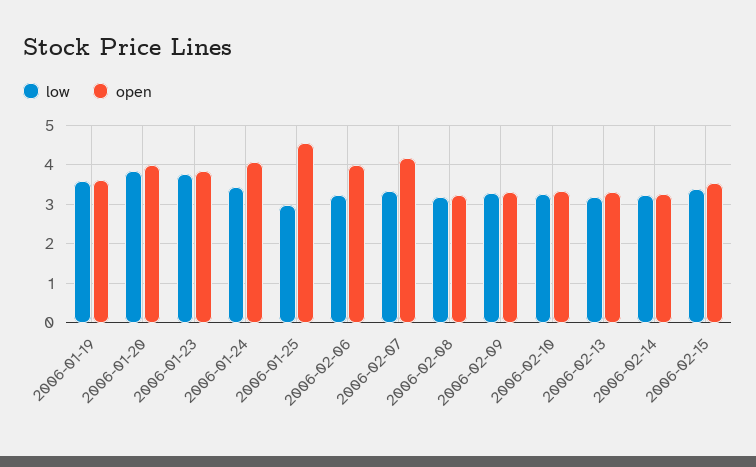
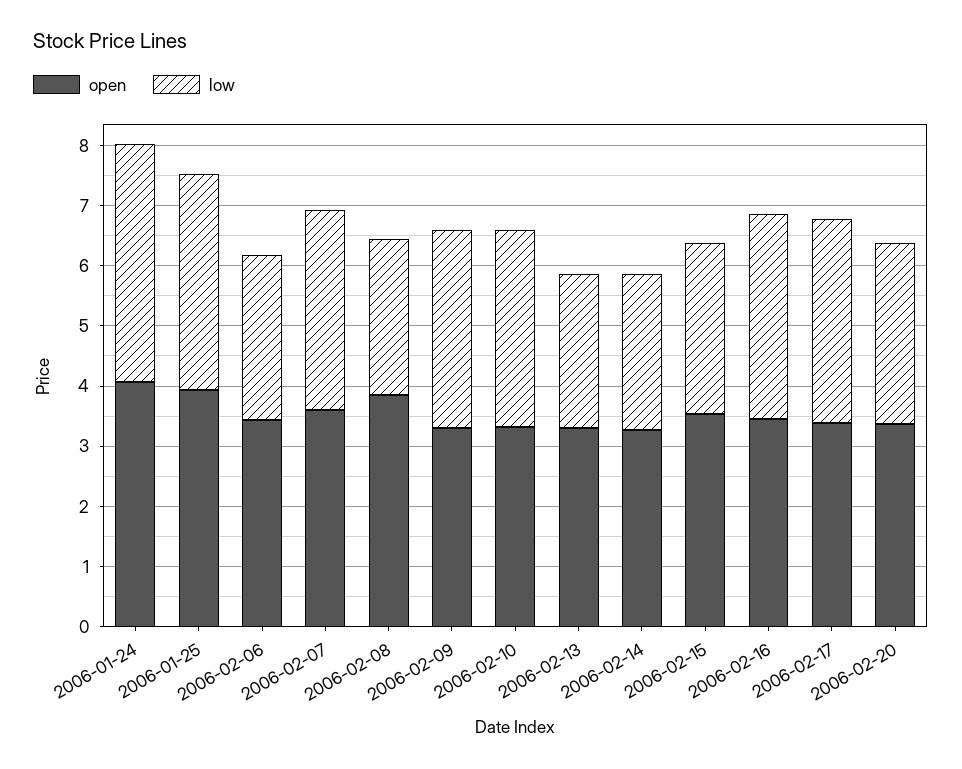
low, 2006-01-19: 3.6 -> none
open, 2006-01-19: 3.6 -> none
low, 2006-01-20: 3.8 -> none
open, 2006-01-20: 4 -> none
low, 2006-01-23: 3.8 -> none
open, 2006-01-23: 3.8 -> none
low, 2006-01-24: 3.4 -> 4
low, 2006-01-25: 3 -> 3.6
open, 2006-01-25: 4.6 -> 4
low, 2006-02-06: 3.2 -> 2.8
open, 2006-02-06: 4 -> 3.4
open, 2006-02-07: 4.2 -> 3.6
low, 2006-02-08: 3.2 -> 2.6
open, 2006-02-08: 3.2 -> 3.8
low, 2006-02-13: 3.2 -> 2.6
low, 2006-02-14: 3.2 -> 2.6
low, 2006-02-15: 3.4 -> 2.8
open, 2006-02-16: none -> 3.4
low, 2006-02-16: none -> 3.4
open, 2006-02-17: none -> 3.4
low, 2006-02-17: none -> 3.4
open, 2006-02-20: none -> 3.4
low, 2006-02-20: none -> 3

